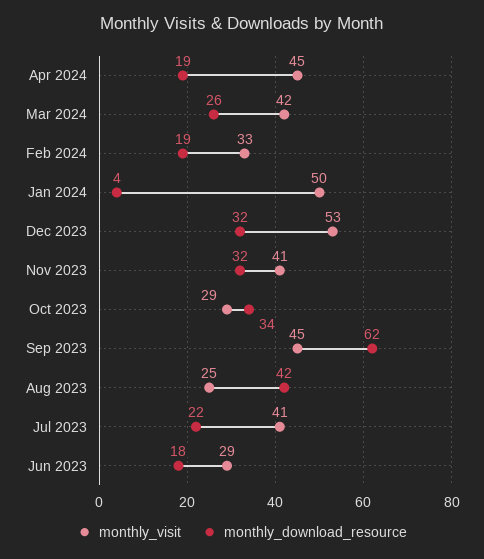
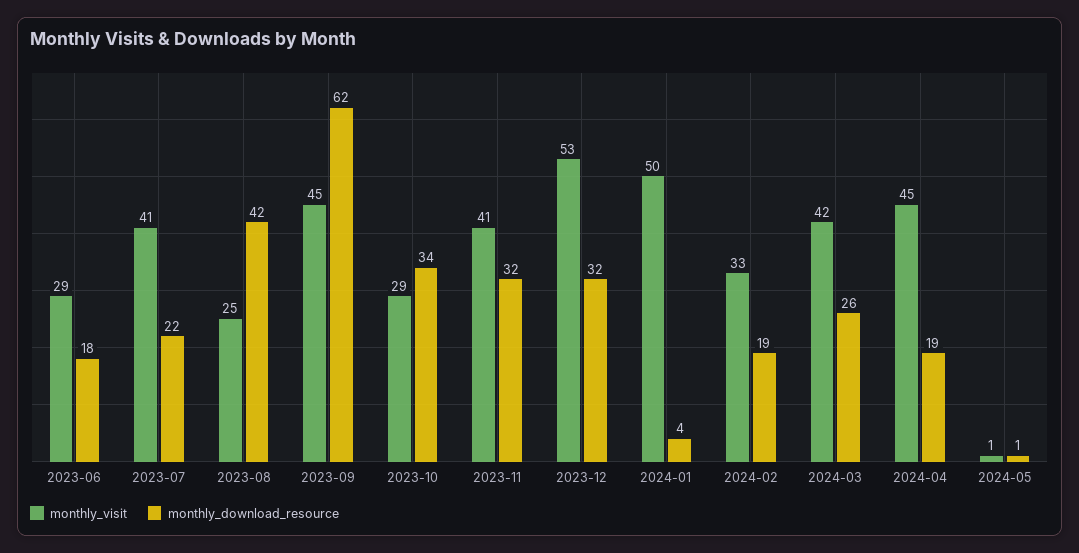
monthly_visit, 2024-05: none -> 1
monthly_download_resource, 2024-05: none -> 1

